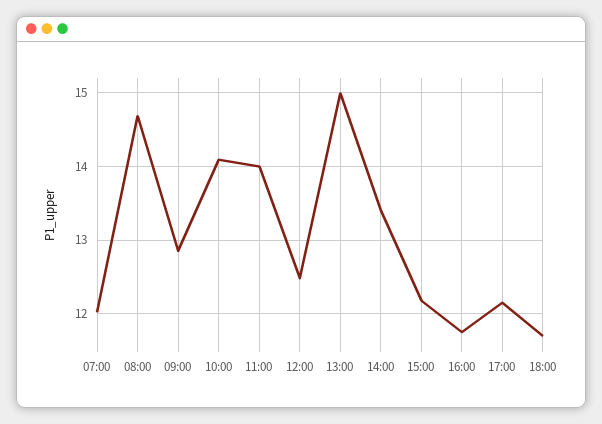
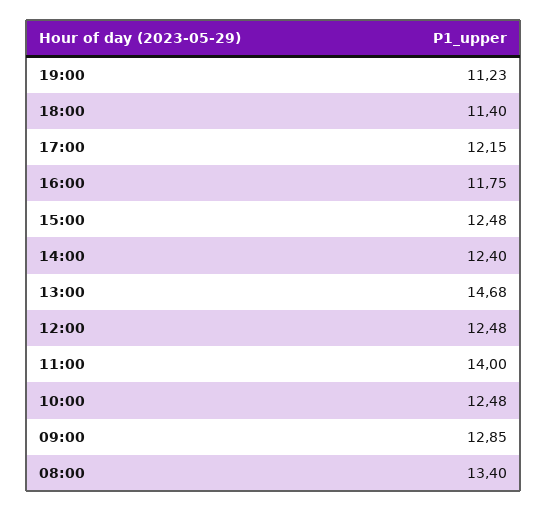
07:00: 12 -> none
08:00: 14.7 -> 13.4
10:00: 14.1 -> 12.48
13:00: 15 -> 14.68
14:00: 13.4 -> 12.4
15:00: 12.2 -> 12.48
18:00: 11.7 -> 11.4
19:00: none -> 11.23

